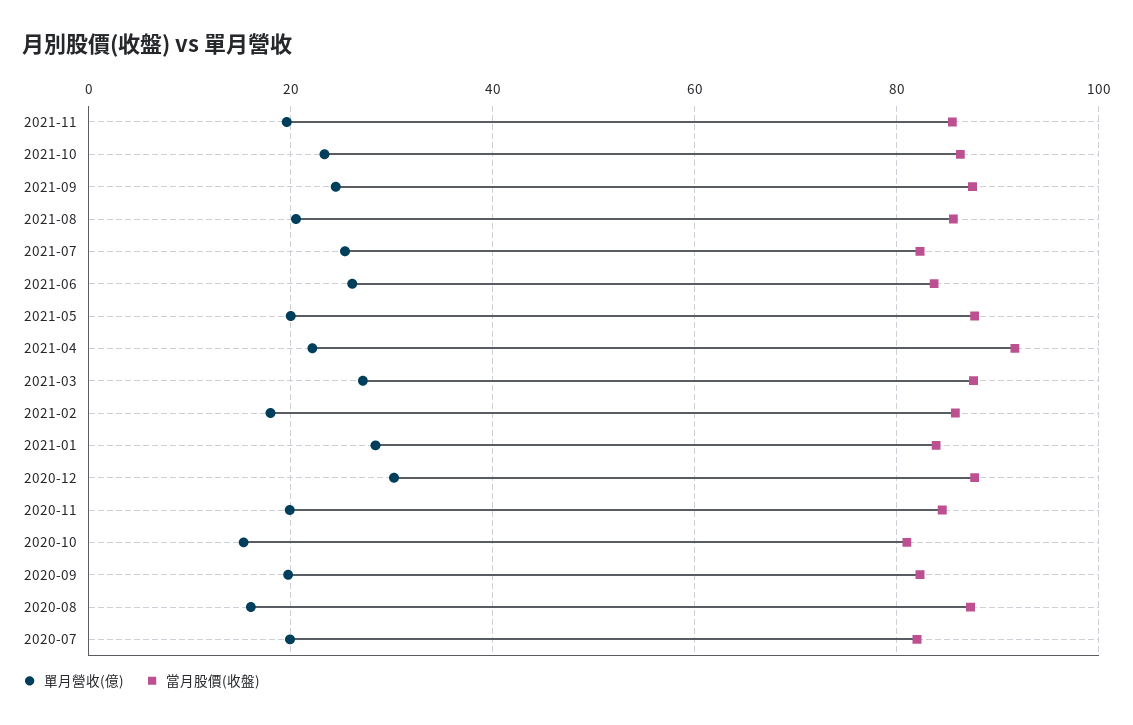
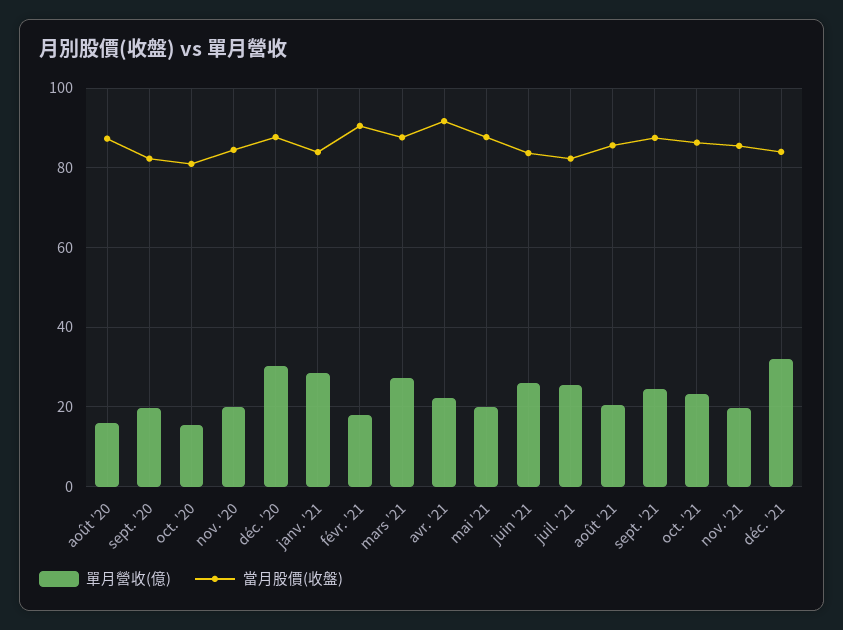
當月股價(收盤), 2021-02: 86 -> 90
單月營收(億), 2020-07: 20 -> none
當月股價(收盤), 2020-07: 82 -> none
單月營收(億), déc. '21: none -> 32
當月股價(收盤), déc. '21: none -> 84

